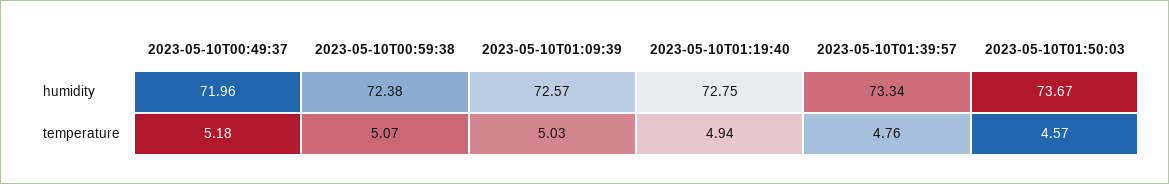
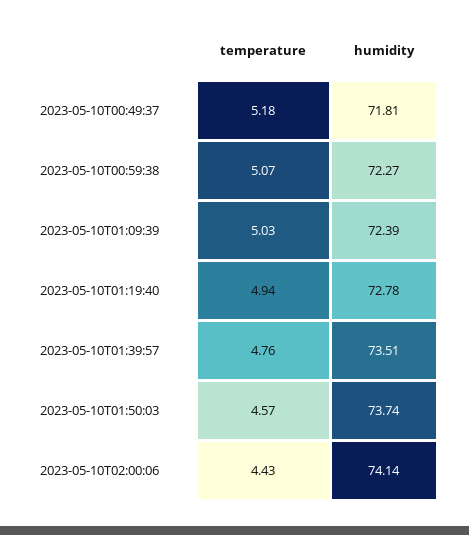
2023-05-10T00:49:37, humidity: 71.96 -> 71.81
2023-05-10T00:59:38, humidity: 72.38 -> 72.27
2023-05-10T01:09:39, humidity: 72.57 -> 72.39
2023-05-10T01:19:40, humidity: 72.75 -> 72.78
2023-05-10T01:39:57, humidity: 73.34 -> 73.51
2023-05-10T01:50:03, humidity: 73.67 -> 73.74
2023-05-10T02:00:06, temperature: none -> 4.43
2023-05-10T02:00:06, humidity: none -> 74.14

